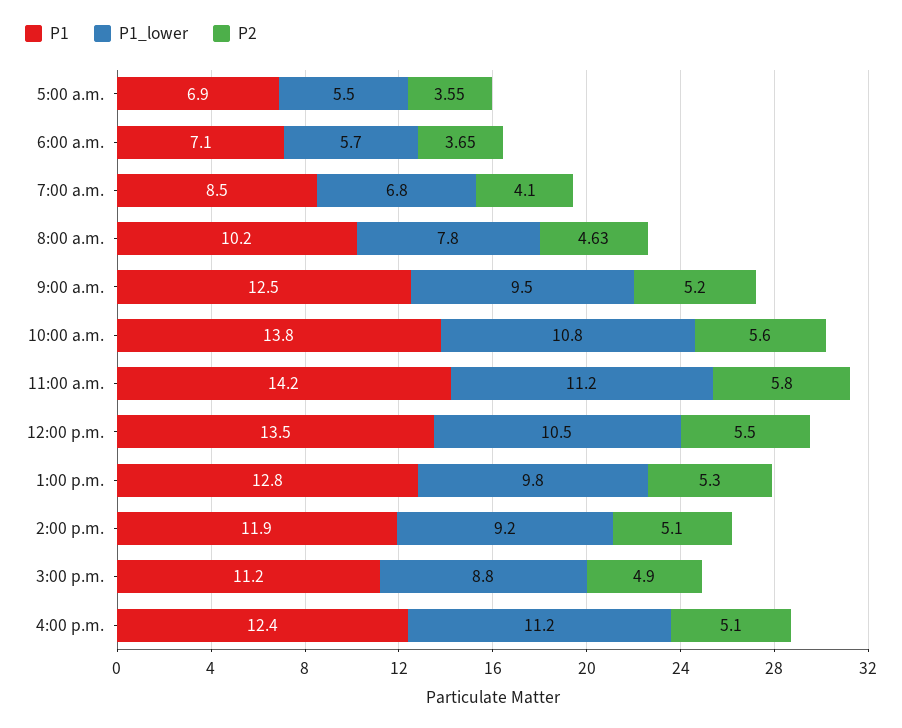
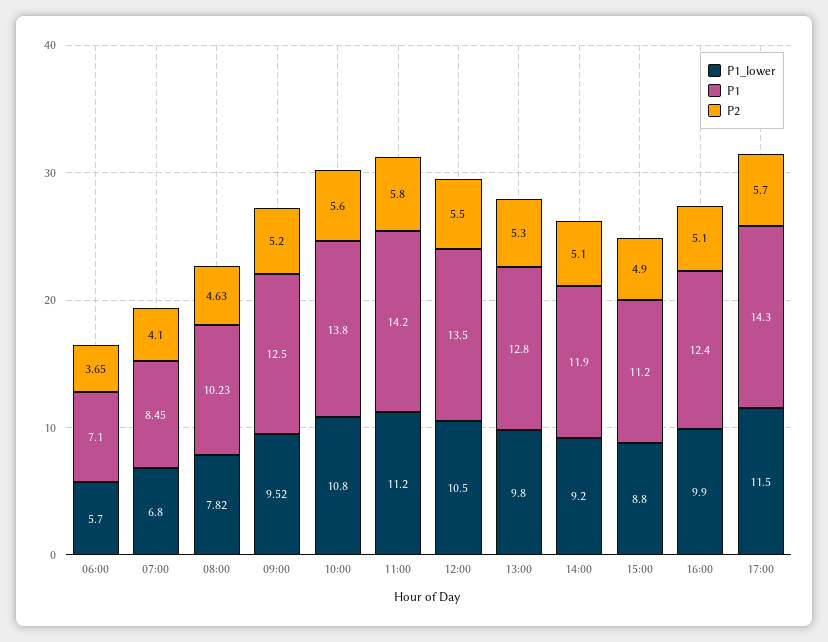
P1, 5:00 a.m.: 6.9 -> none
P1_lower, 5:00 a.m.: 5.5 -> none
P2, 5:00 a.m.: 3.55 -> none
P1_lower, 4:00 p.m.: 11.2 -> 9.9
P1_lower, 17:00: none -> 11.5
P1, 17:00: none -> 14.3
P2, 17:00: none -> 5.7

